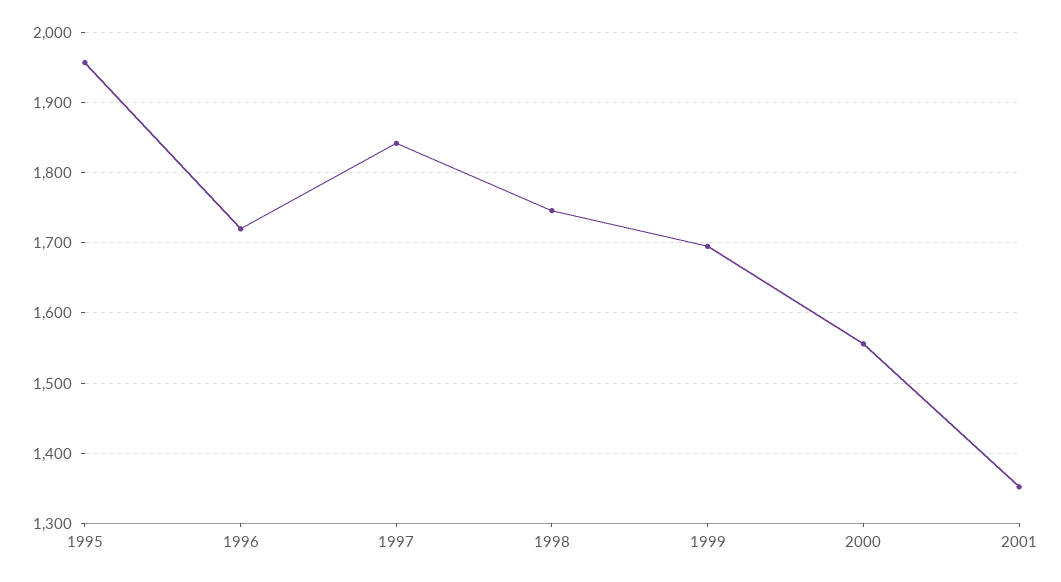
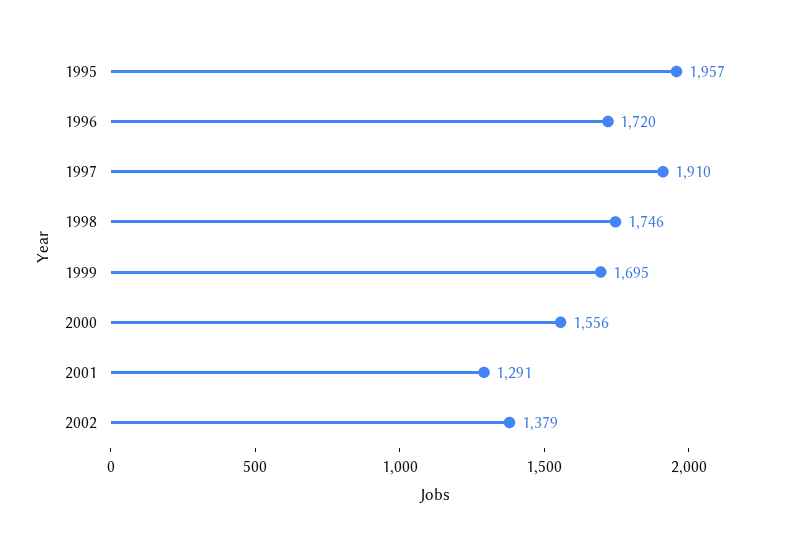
1997: 1840 -> 1910
2001: 1350 -> 1291
2002: none -> 1379

